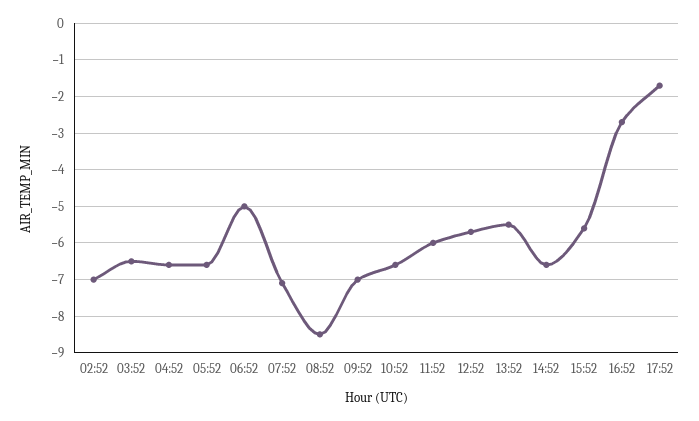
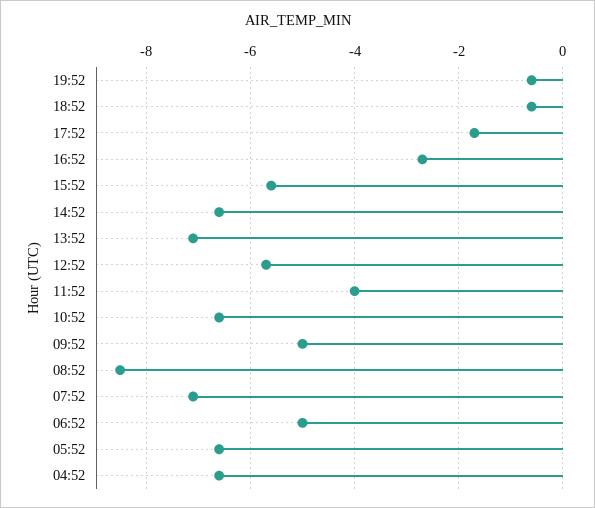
02:52: -7 -> none
03:52: -6.5 -> none
09:52: -7 -> -5
11:52: -6 -> -4
13:52: -5.5 -> -7
19:52: none -> -0.5
18:52: none -> -0.5

